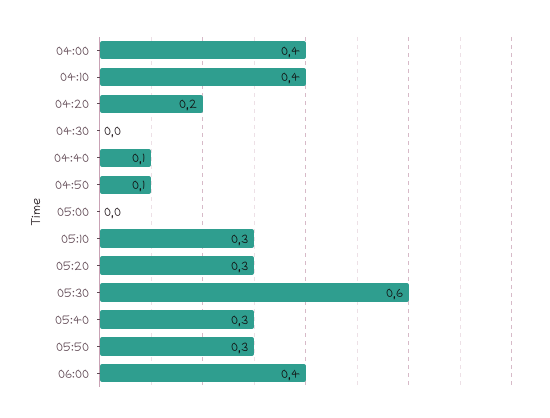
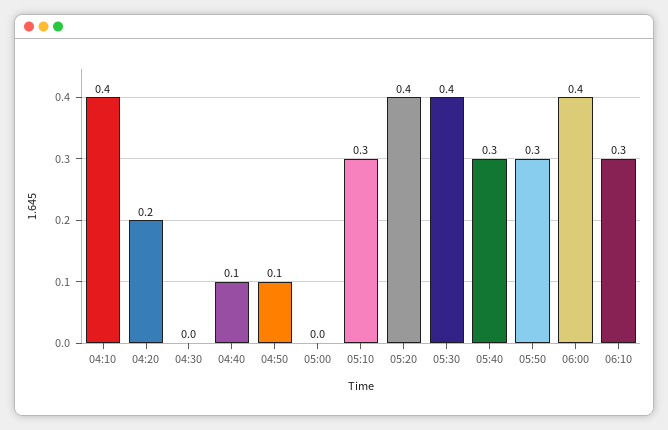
04:00: 0.4 -> none
05:20: 0.3 -> 0.4
05:30: 0.6 -> 0.4
06:10: none -> 0.3

